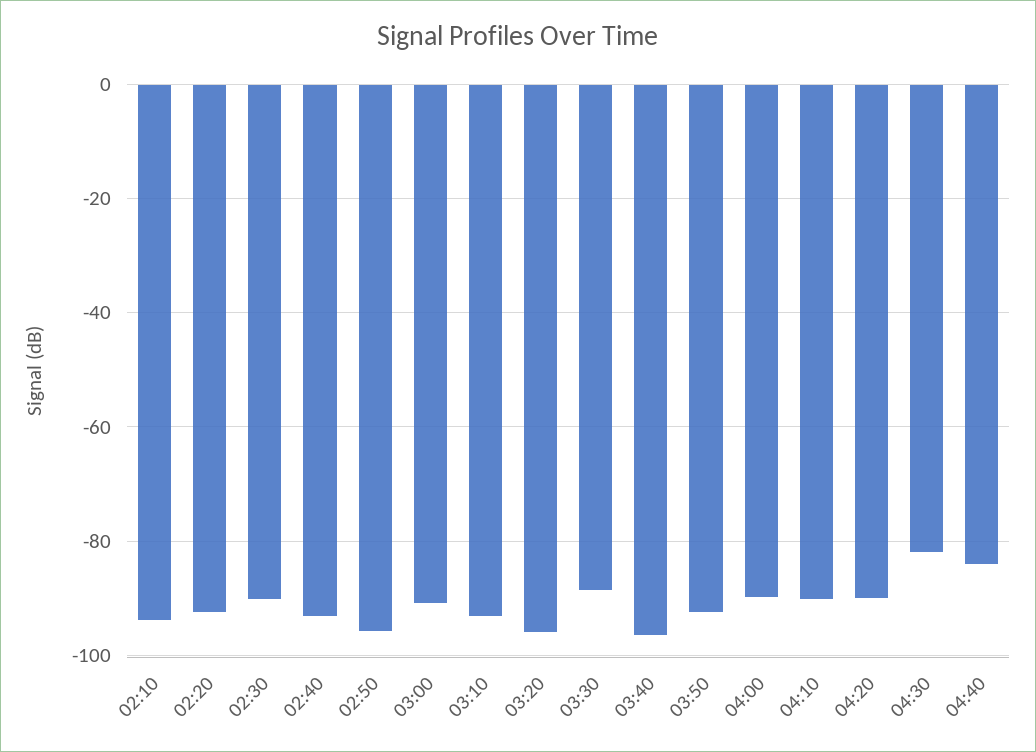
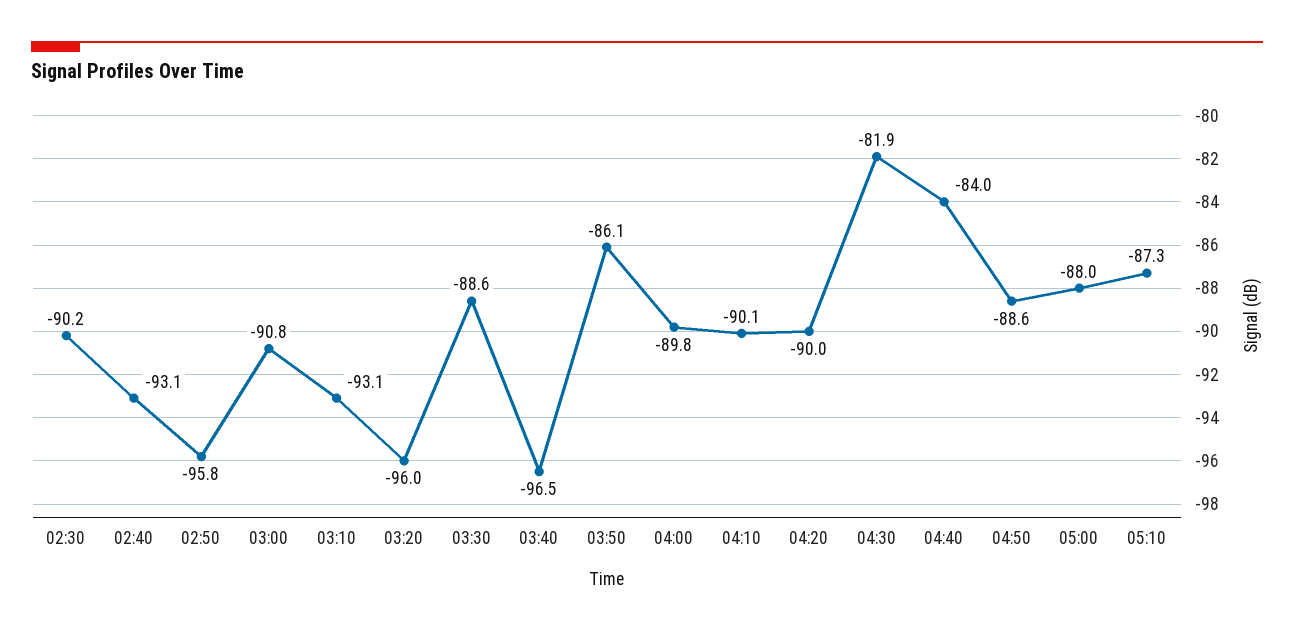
02:10: -94 -> none
02:20: -92 -> none
03:50: -92 -> -86.1
04:50: none -> -88.6
05:00: none -> -88
05:10: none -> -87.3

